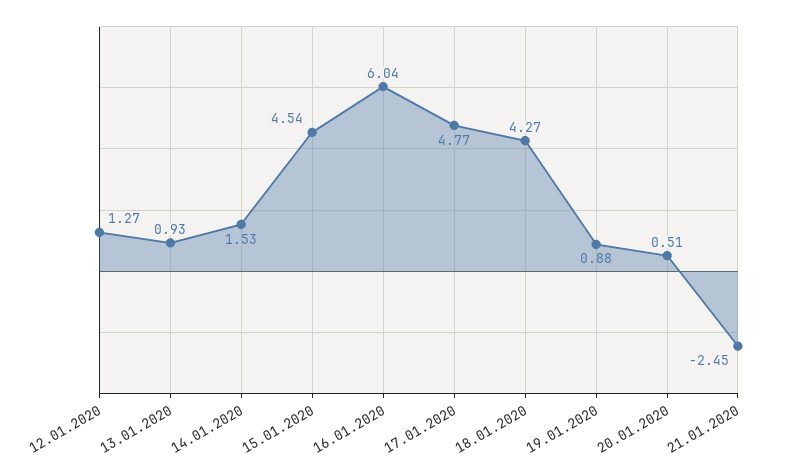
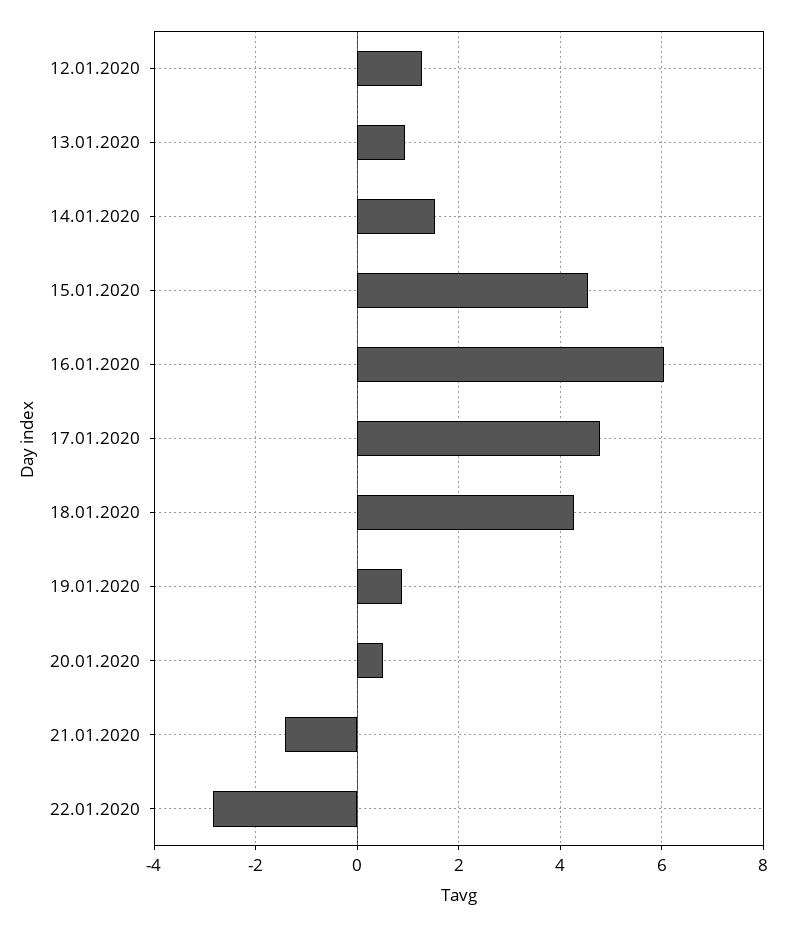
21.01.2020: -2.45 -> -1.4
22.01.2020: none -> -2.8

